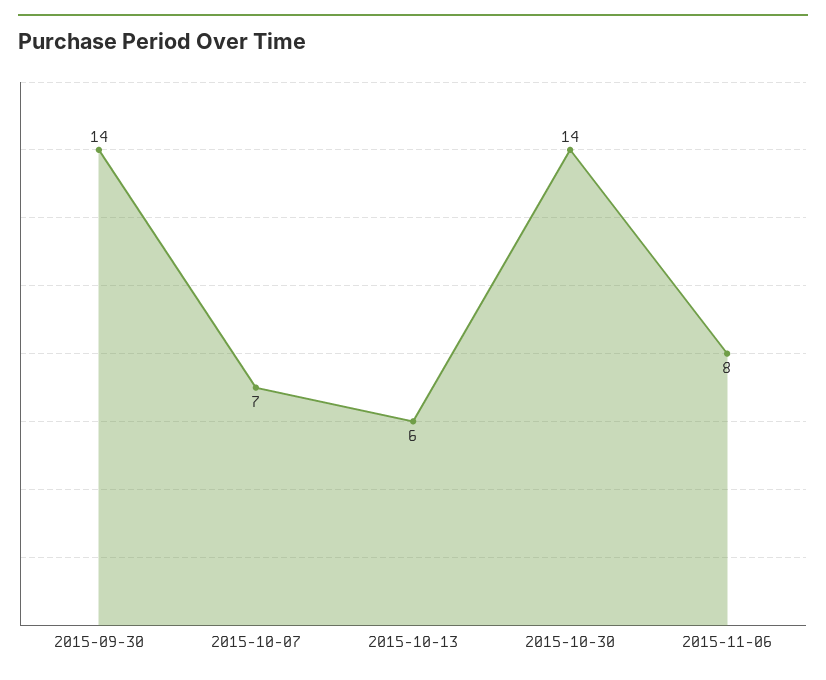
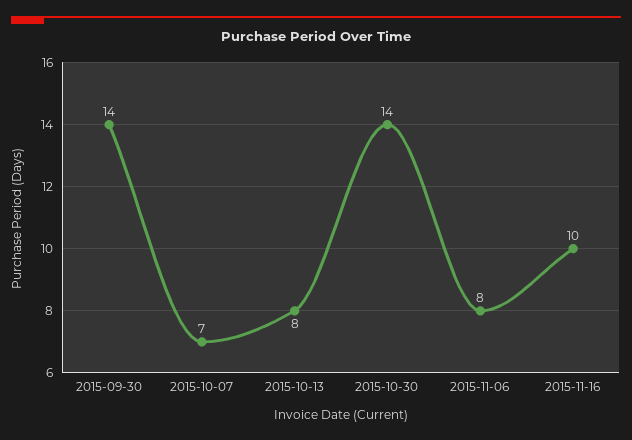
2015-10-13: 6 -> 8
2015-11-16: none -> 10

